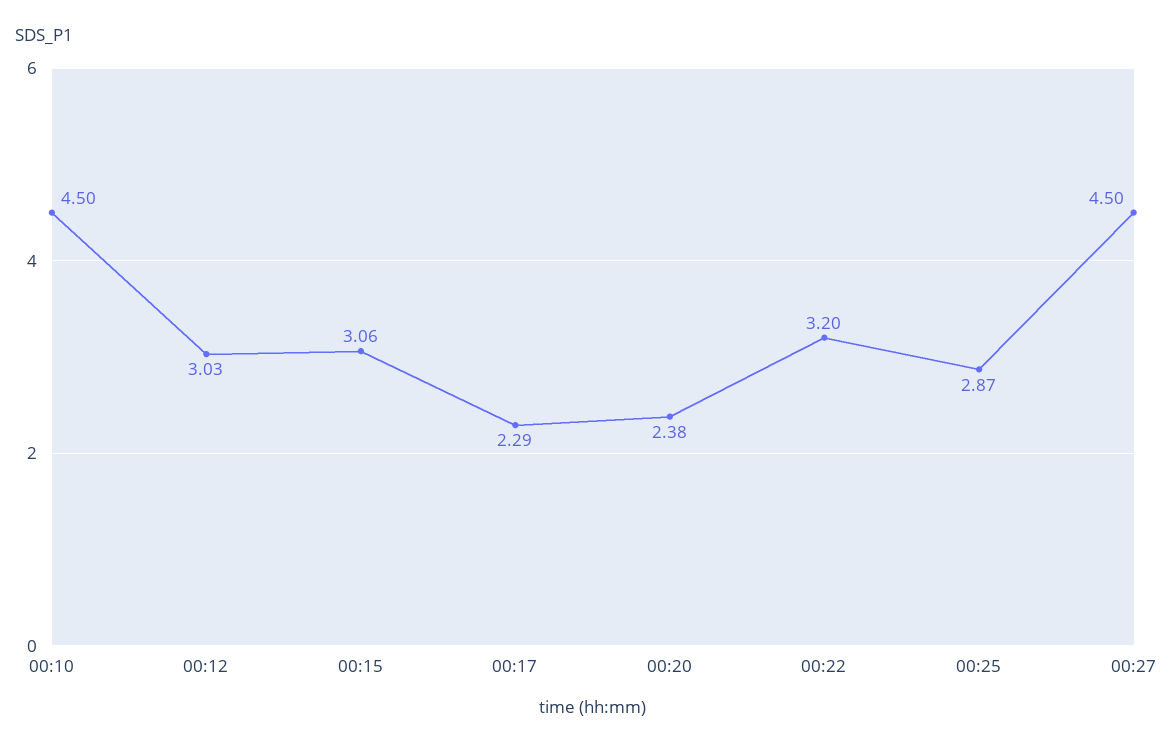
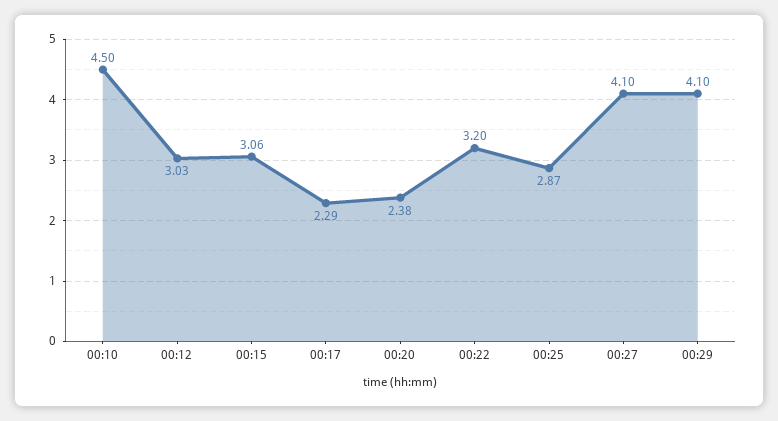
00:27: 4.5 -> 4.1
00:29: none -> 4.1

